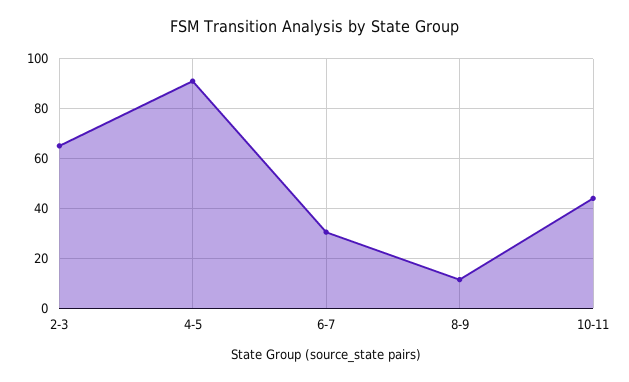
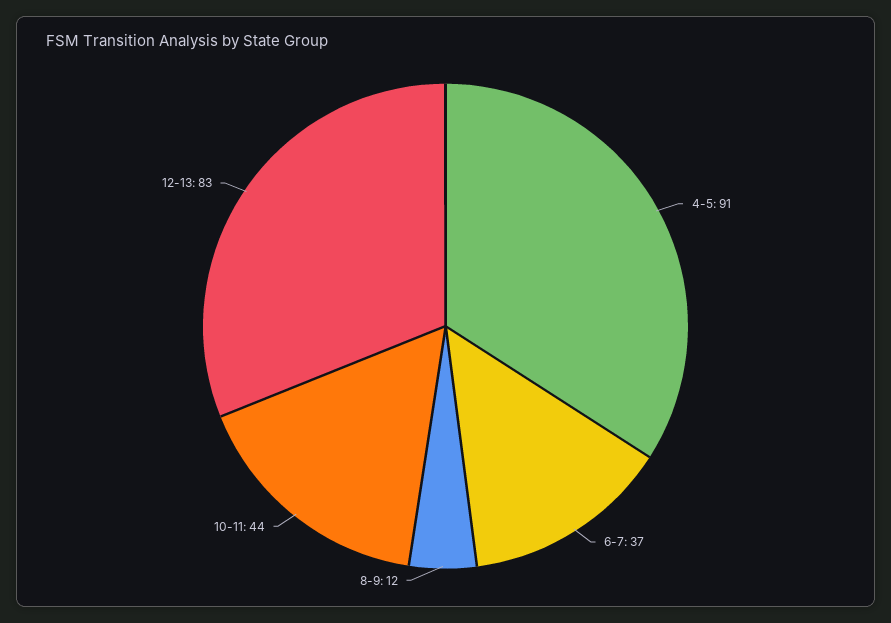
2-3: 65 -> none
6-7: 30 -> 37
12-13: none -> 83

